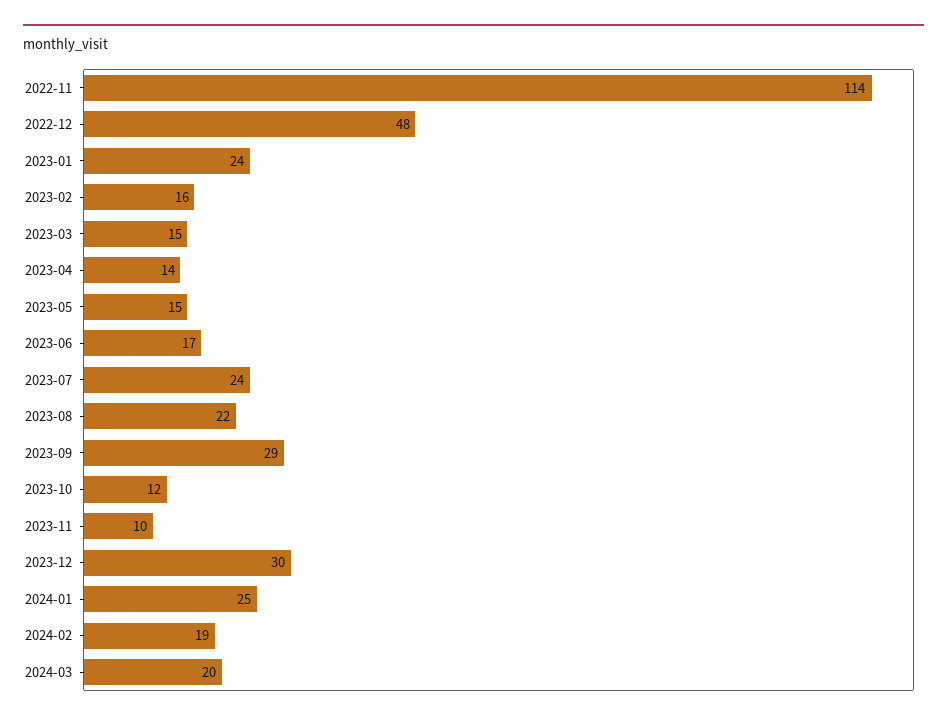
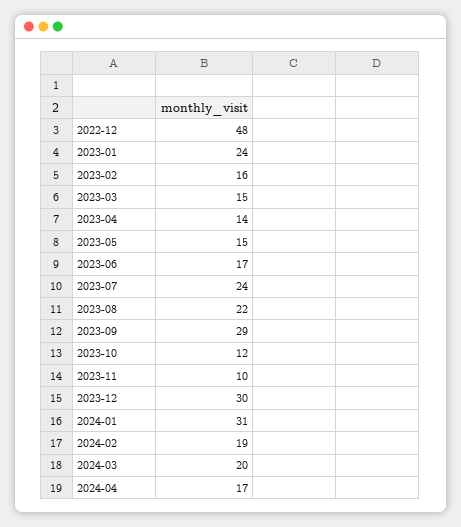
2022-11: 114 -> none
2024-01: 25 -> 31
2024-04: none -> 17

